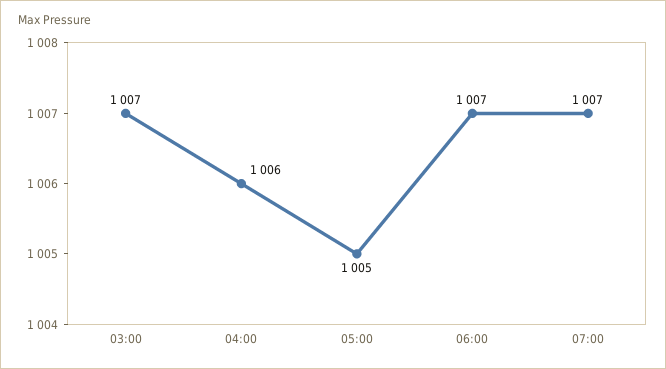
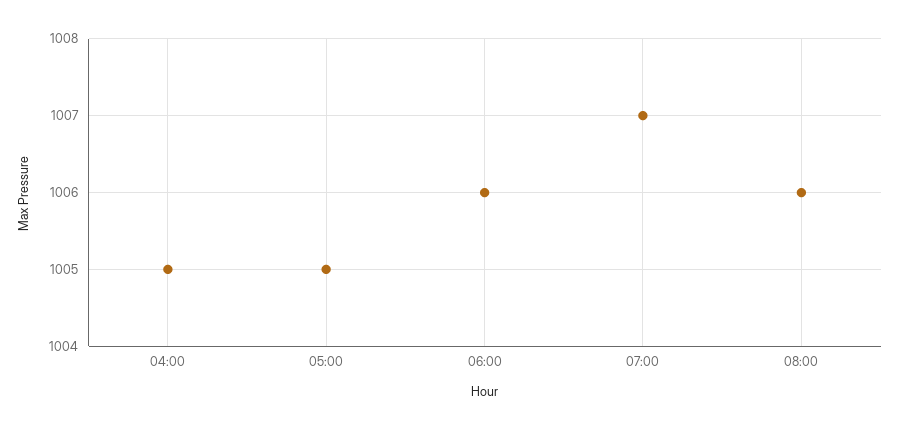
03:00: 1007 -> none
04:00: 1006 -> 1005
06:00: 1007 -> 1006
08:00: none -> 1006

